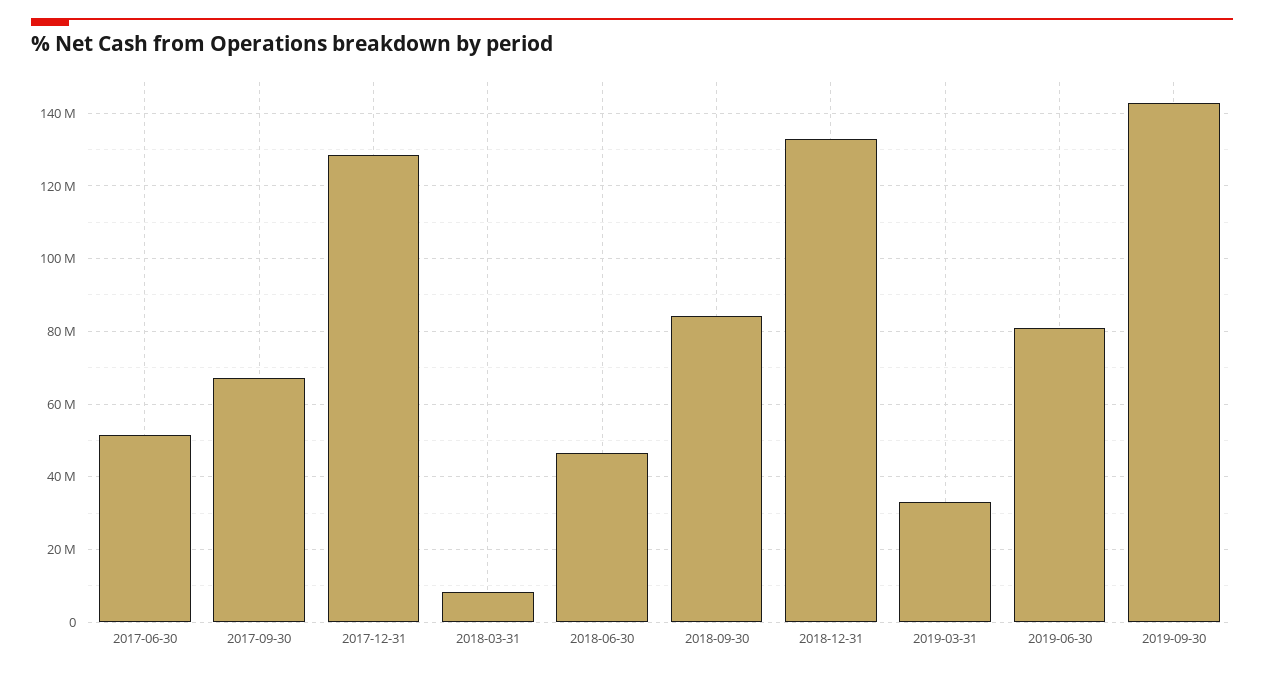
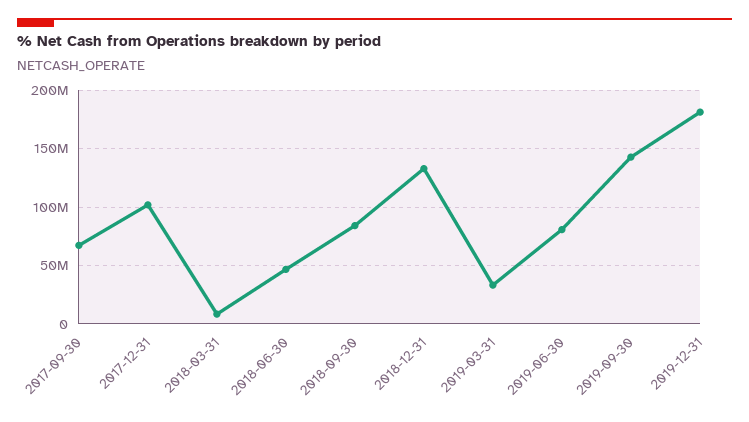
2017-06-30: 52000000 -> none
2017-12-31: 128000000 -> 100000000
2019-12-31: none -> 180000000

